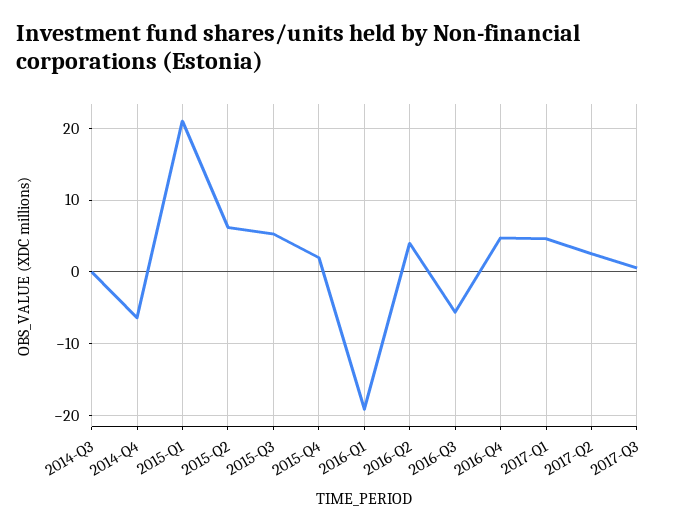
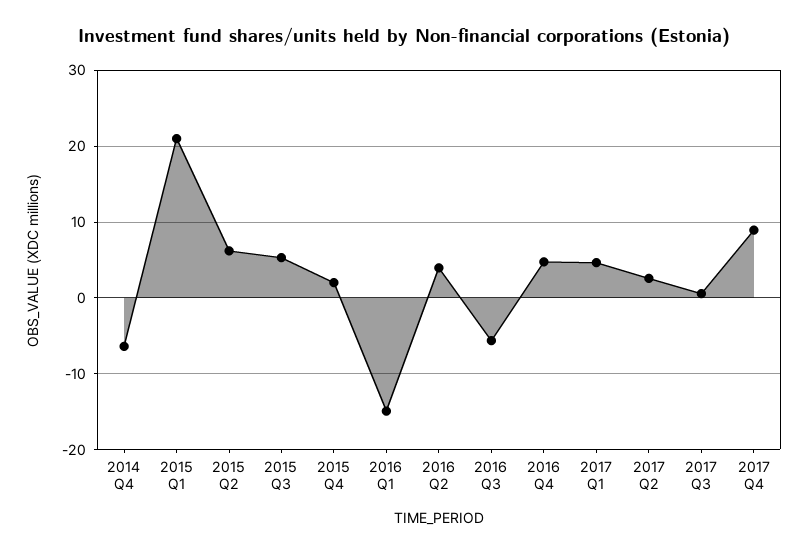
2014-Q3: 0 -> none
2016-Q1: -19 -> -15
2017 Q4: none -> 9

